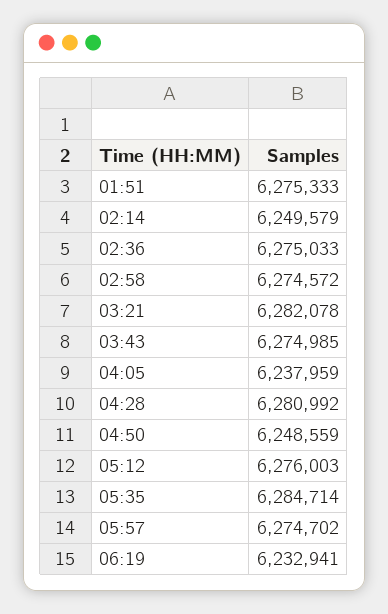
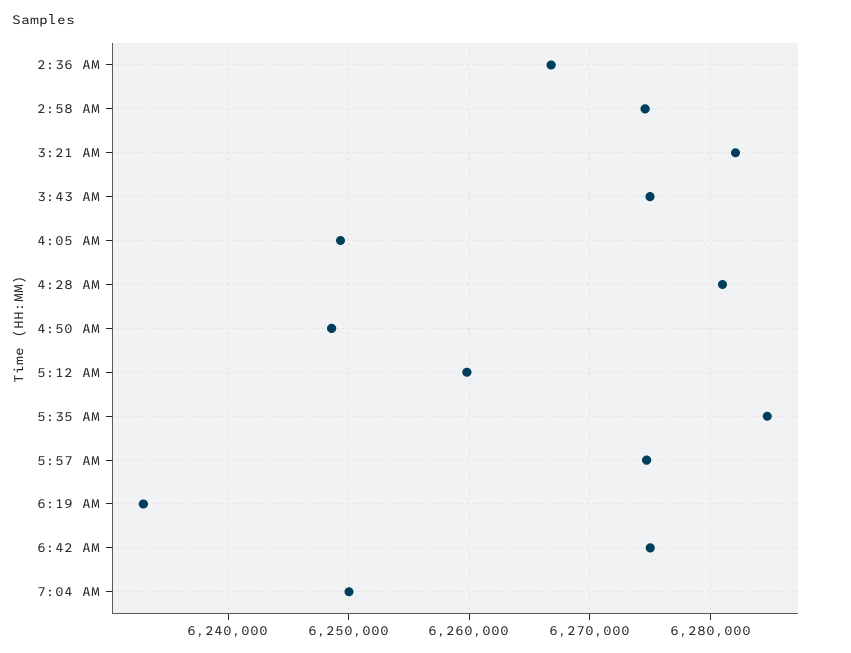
01:51: 6275333 -> none
02:14: 6249579 -> none
02:36: 6275033 -> 6267000
04:05: 6237959 -> 6249000
05:12: 6276003 -> 6260000
6:42 AM: none -> 6275000
7:04 AM: none -> 6250000

